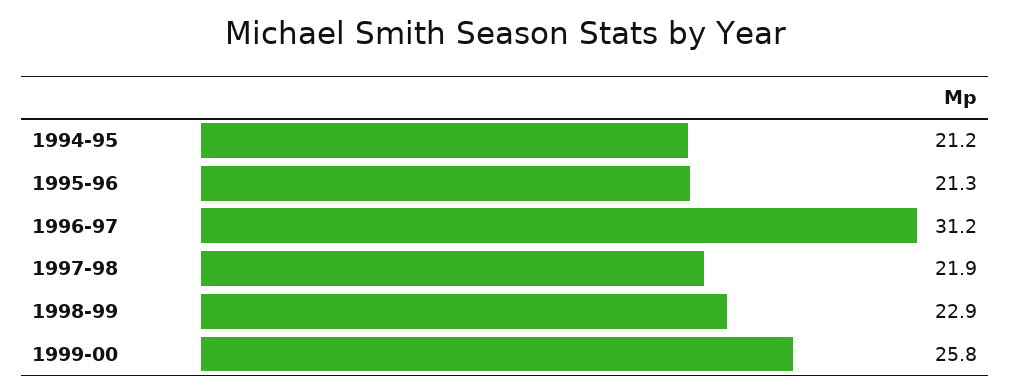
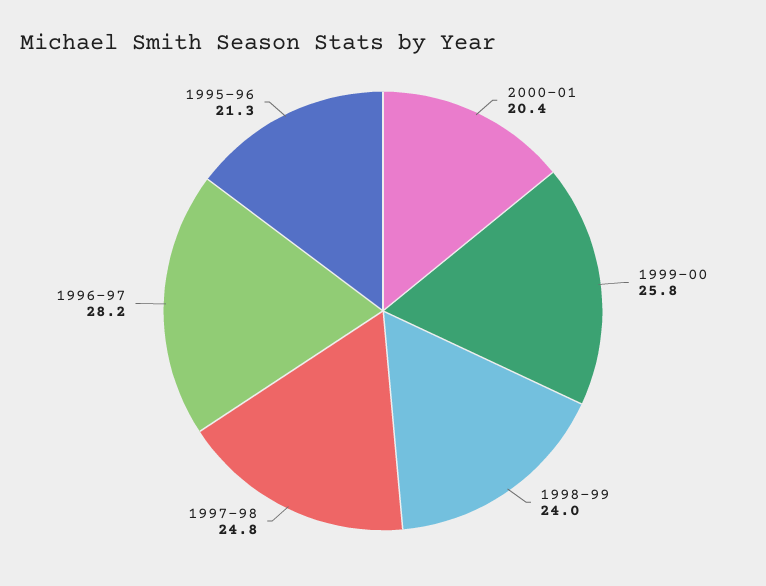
1994-95: 21.2 -> none
1996-97: 31.2 -> 28.2
1997-98: 21.9 -> 24.8
1998-99: 22.9 -> 24
2000-01: none -> 20.4

